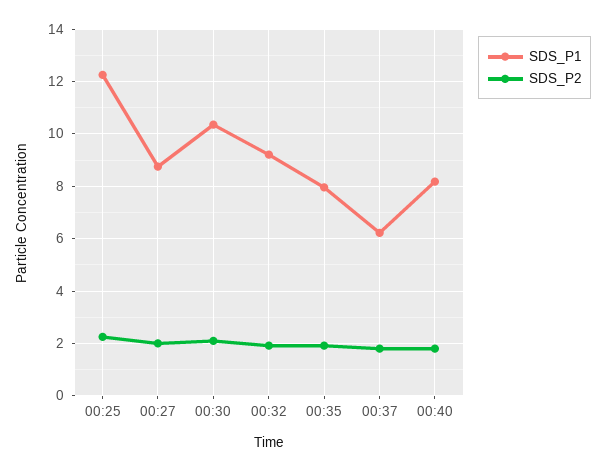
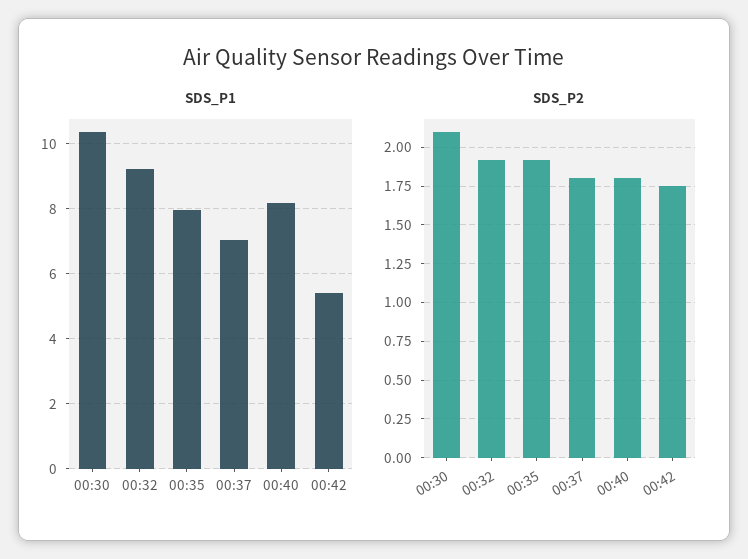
SDS_P1, 00:25: 12.25 -> none
SDS_P2, 00:25: 2.25 -> none
SDS_P1, 00:27: 8.75 -> none
SDS_P2, 00:27: 2 -> none
SDS_P1, 00:37: 6.25 -> 7
SDS_P1, 00:42: none -> 5.4
SDS_P2, 00:42: none -> 1.75

